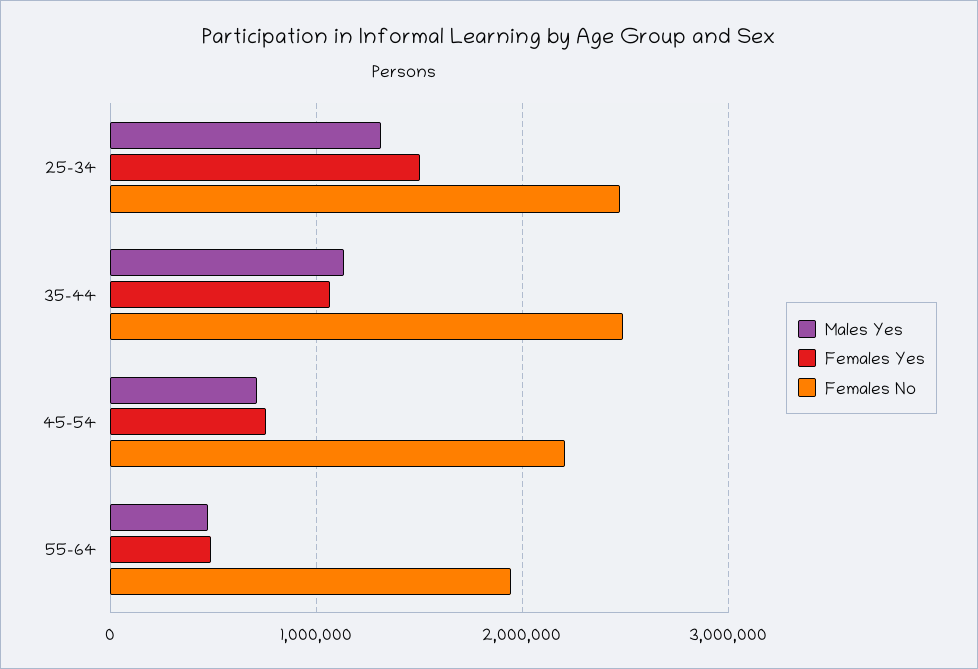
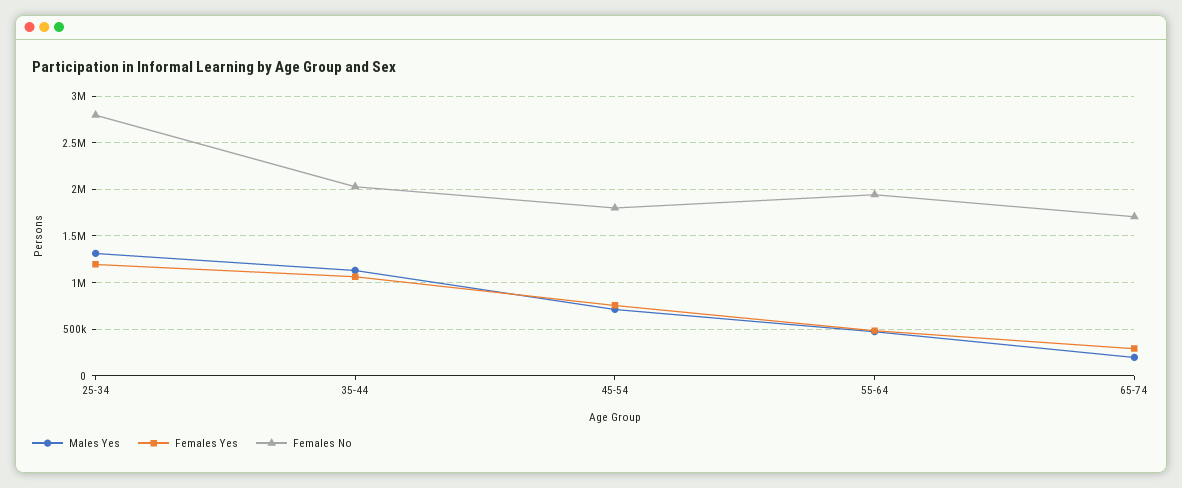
Females Yes, 25-34: 1500000 -> 1200000
Females No, 25-34: 2500000 -> 2800000
Females No, 35-44: 2500000 -> 2000000
Females No, 45-54: 2200000 -> 1800000
Males Yes, 65-74: none -> 200000
Females Yes, 65-74: none -> 300000
Females No, 65-74: none -> 1700000

